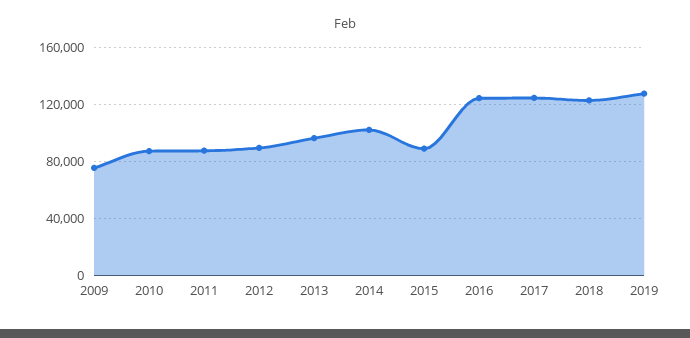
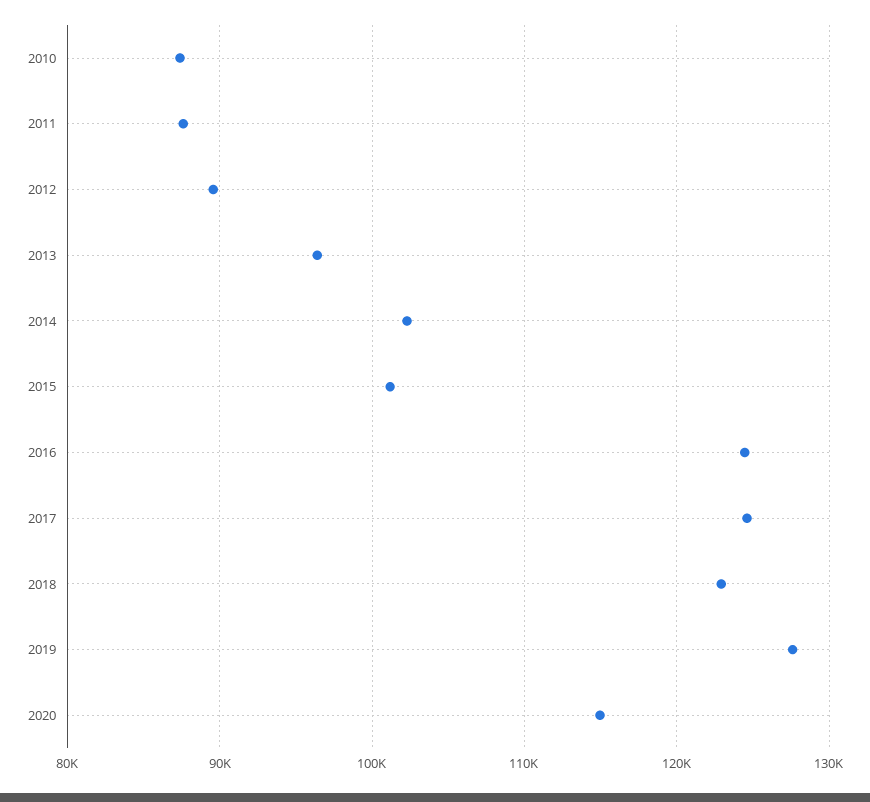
2009: 75000 -> none
2015: 90000 -> 101000
2020: none -> 115000

